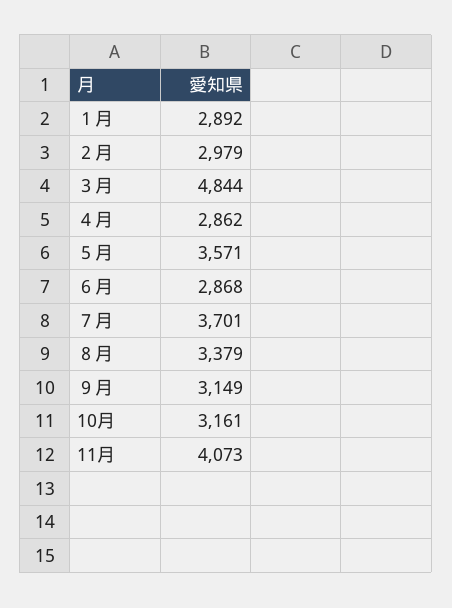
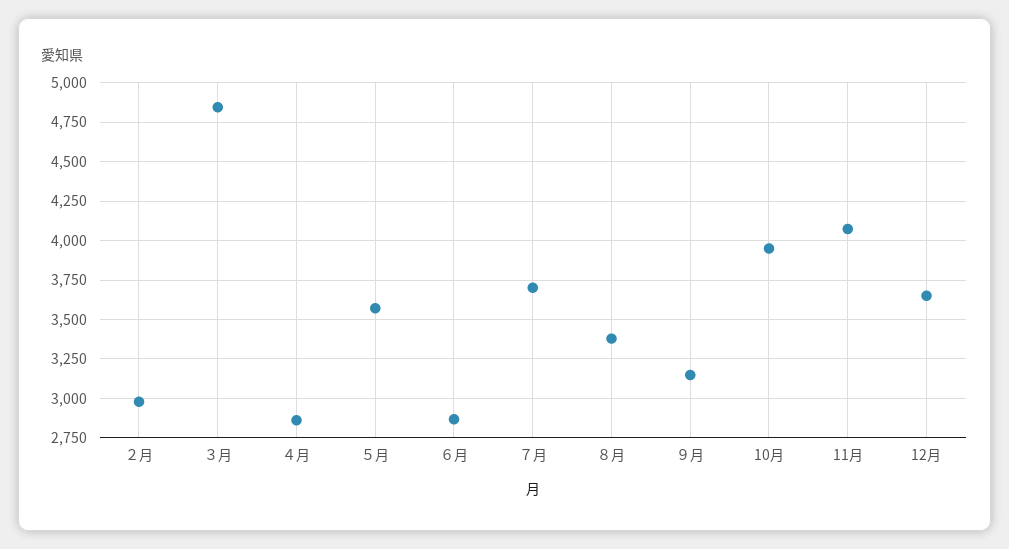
１月: 2892 -> none
10月: 3161 -> 3950
12月: none -> 3650

